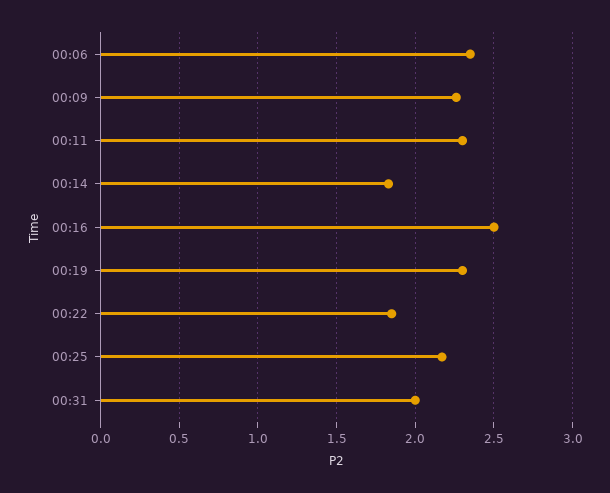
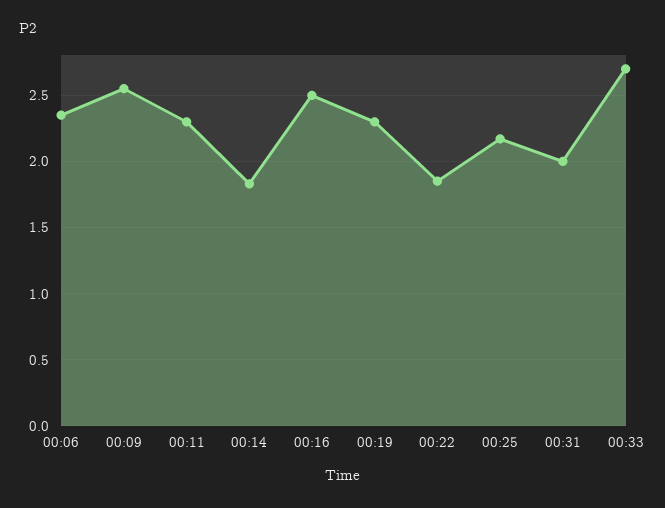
00:09: 2.25 -> 2.55
00:33: none -> 2.7

